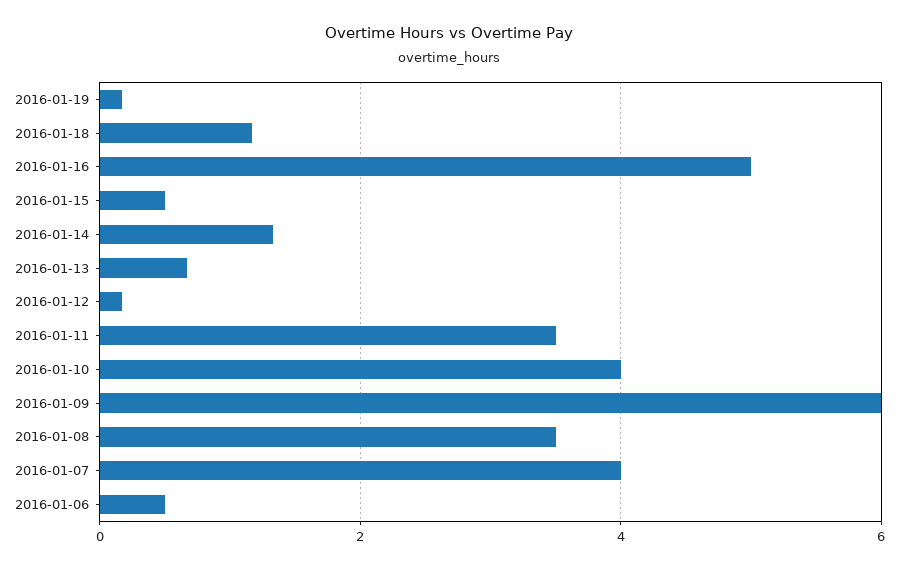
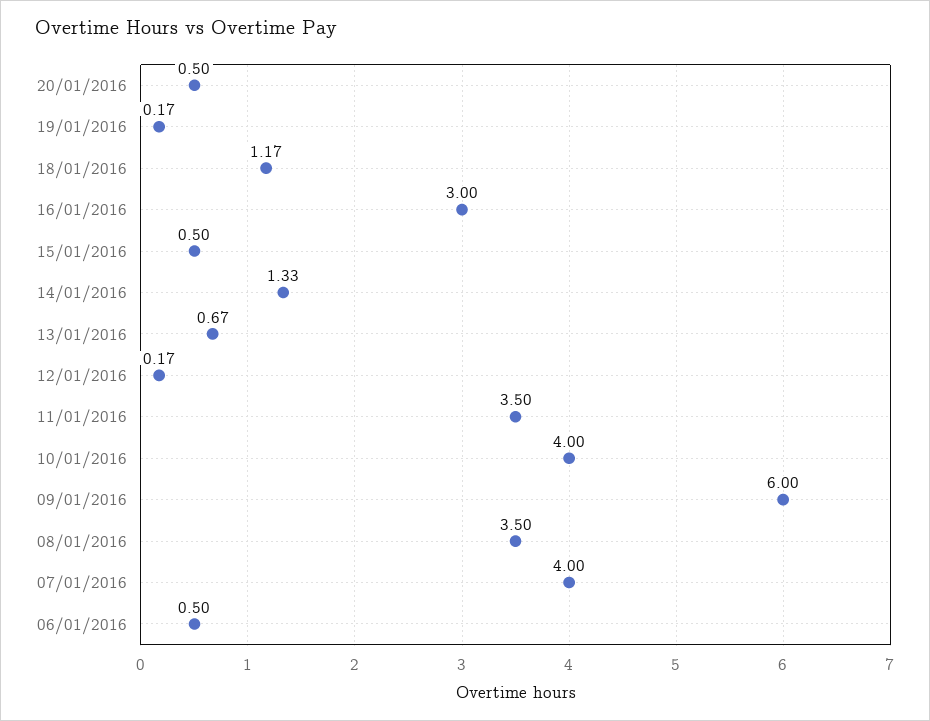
2016-01-16: 5 -> 3
20/01/2016: none -> 0.5

